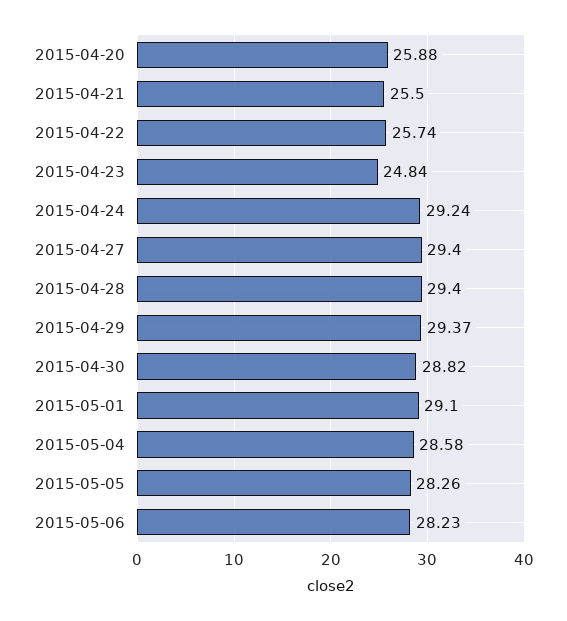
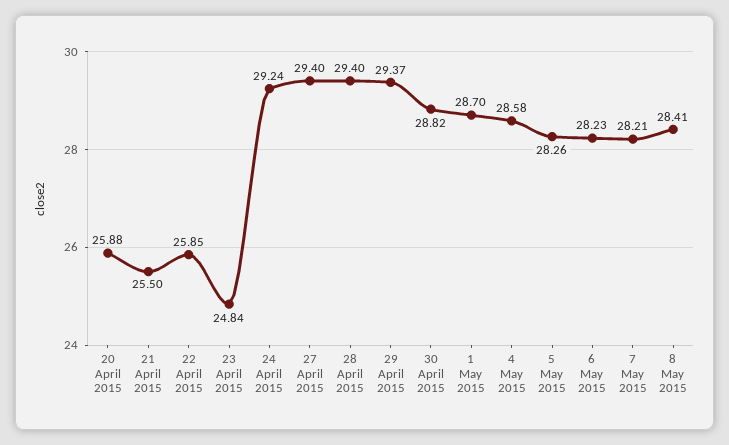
2015-04-22: 25.74 -> 25.85
2015-05-01: 29.1 -> 28.7
7 May 2015: none -> 28.21
8 May 2015: none -> 28.41

